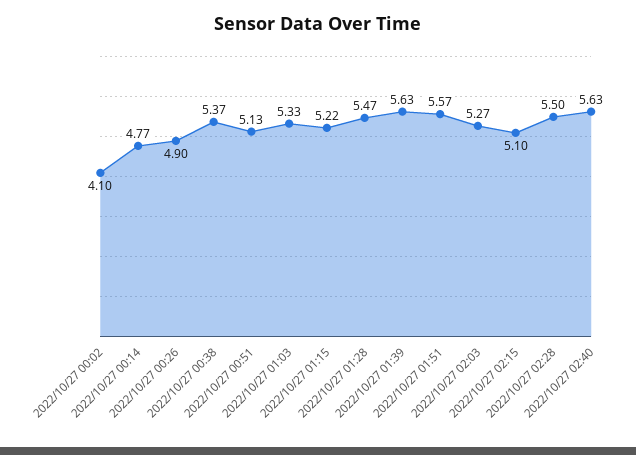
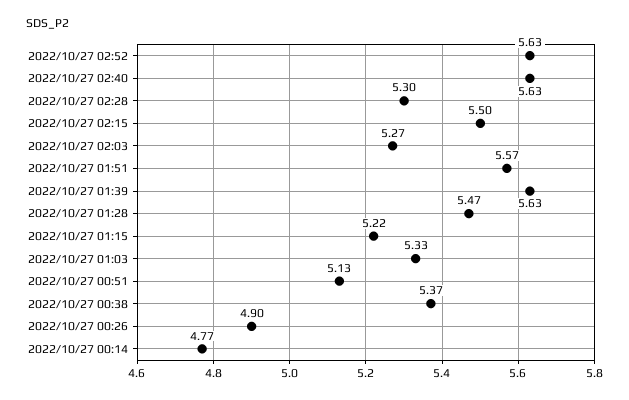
2022/10/27 00:02: 4.1 -> none
2022/10/27 02:15: 5.1 -> 5.5
2022/10/27 02:28: 5.5 -> 5.3
2022/10/27 02:52: none -> 5.63

